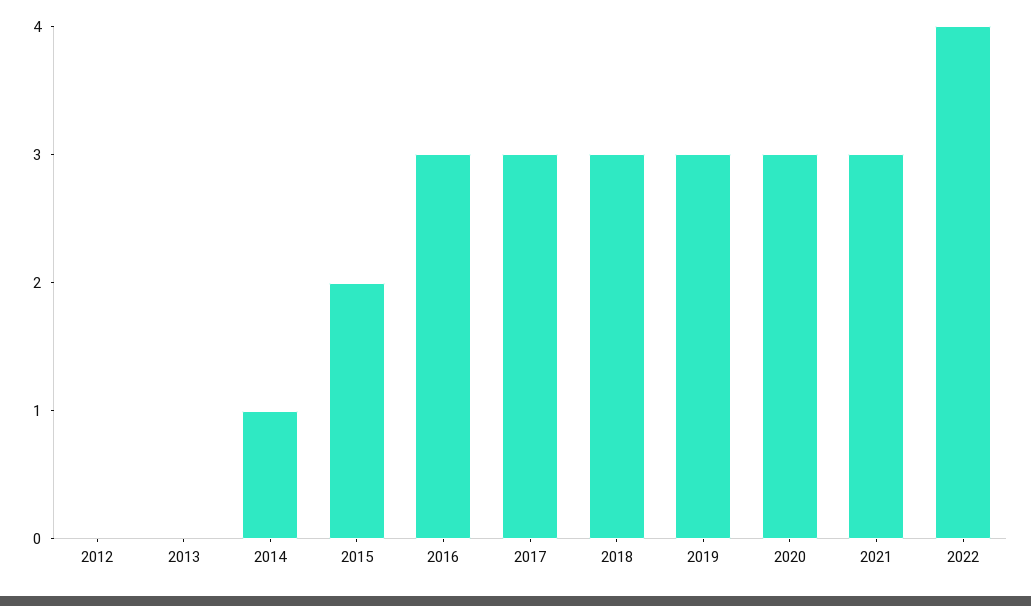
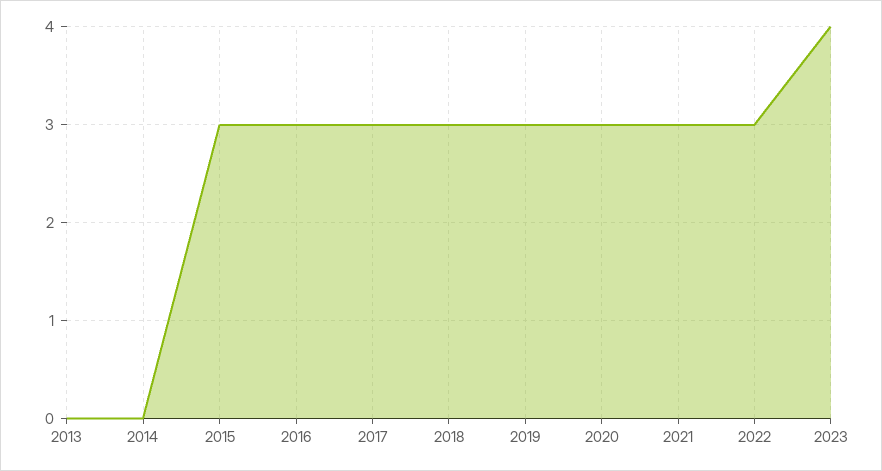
2012: 0 -> none
2014: 1 -> 0
2015: 2 -> 3
2022: 4 -> 3
2023: none -> 4

